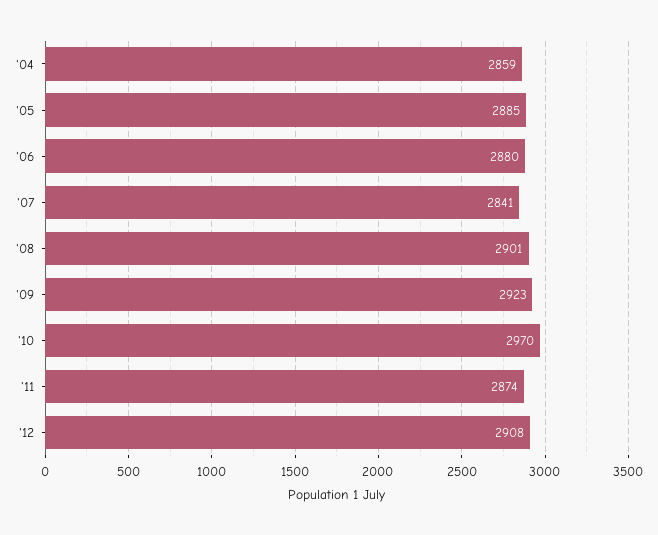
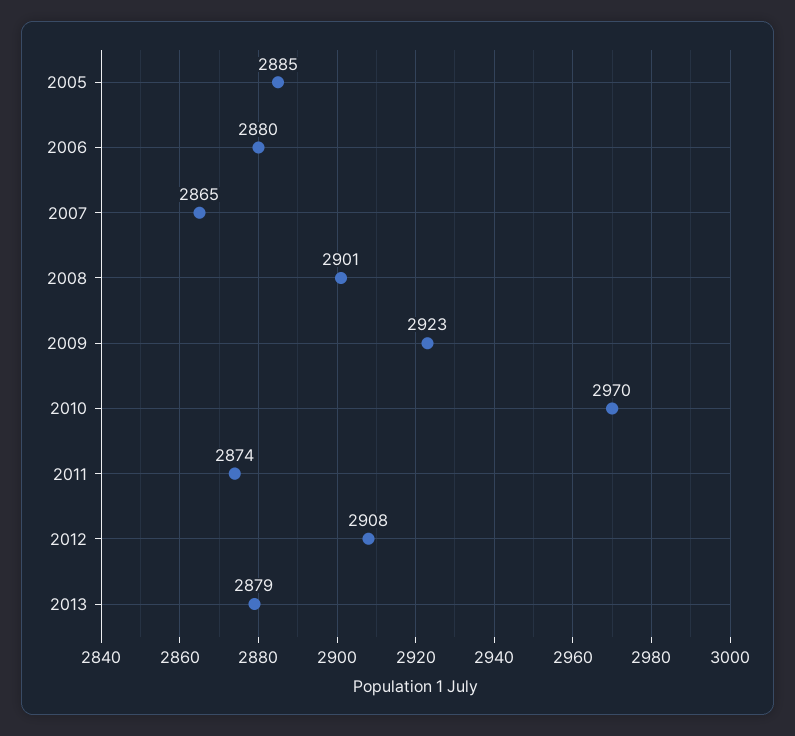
'04: 2859 -> none
'07: 2841 -> 2865
2013: none -> 2879

